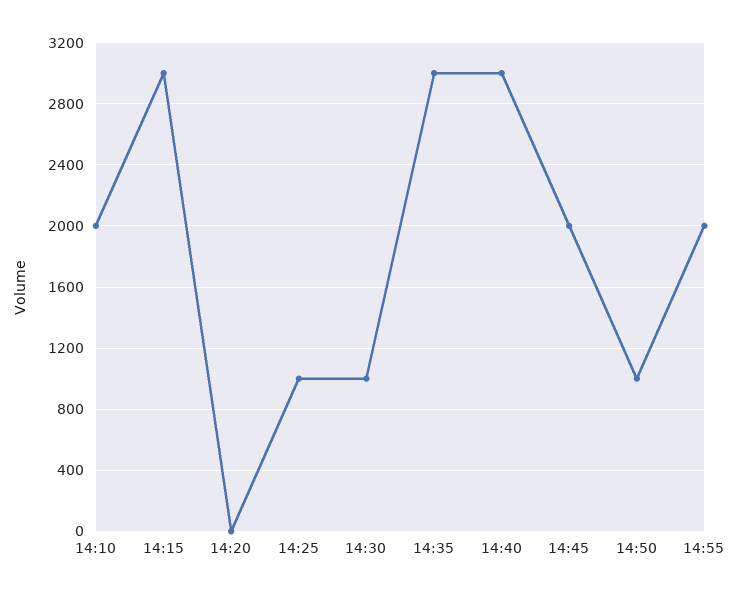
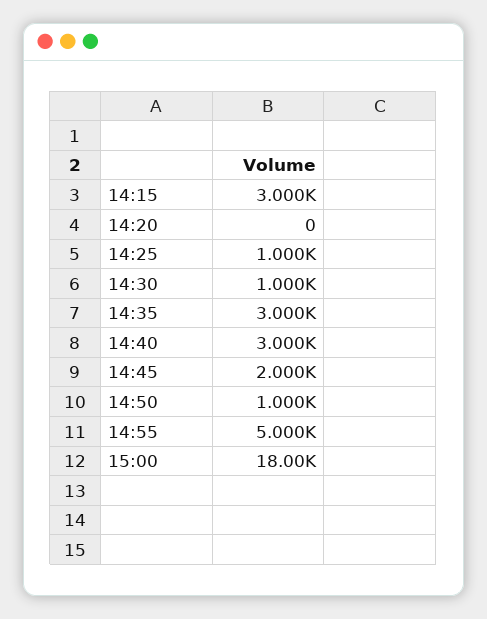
14:10: 2000 -> none
14:55: 2000 -> 5000
15:00: none -> 18000

